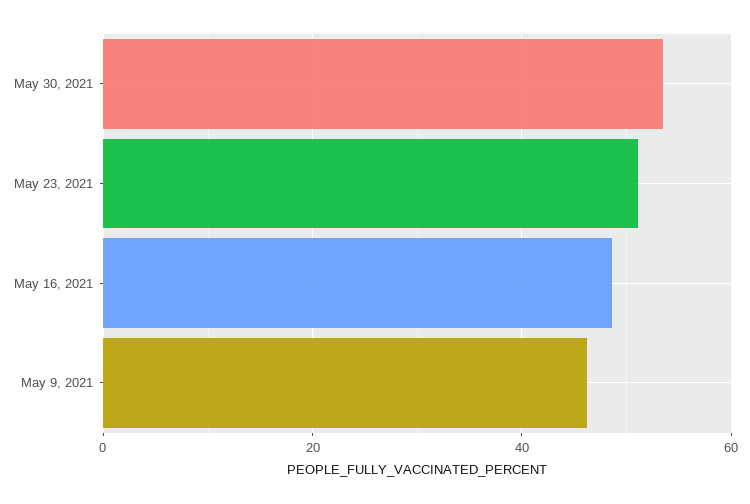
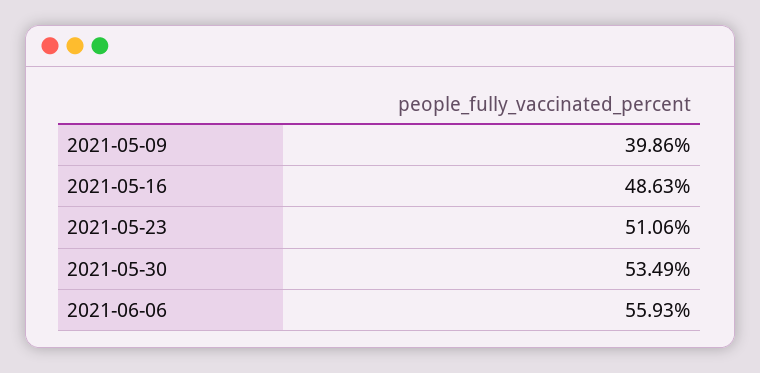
May 9, 2021: 46 -> 39.86
2021-06-06: none -> 55.93

